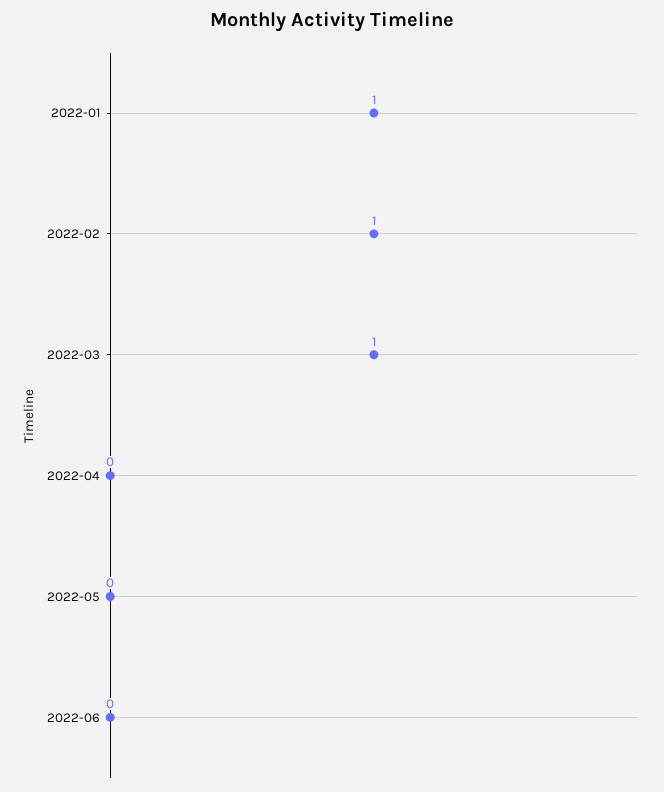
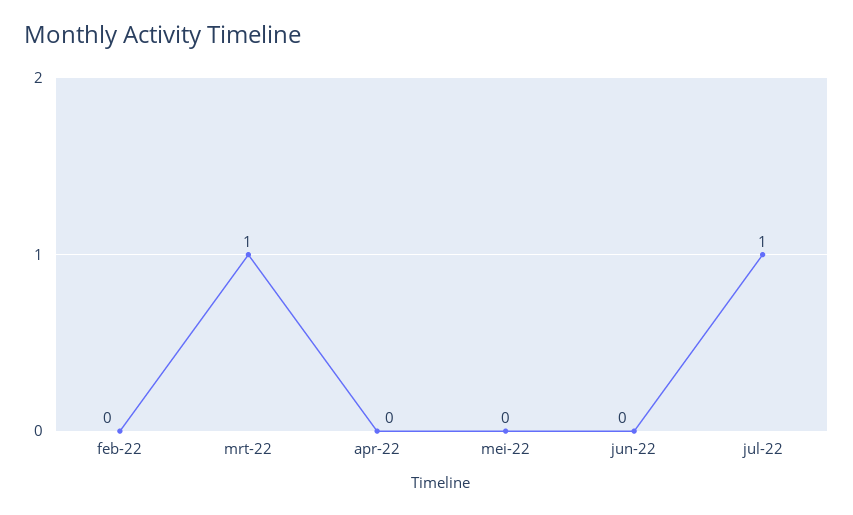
2022-01: 1 -> none
2022-02: 1 -> 0
jul-22: none -> 1

